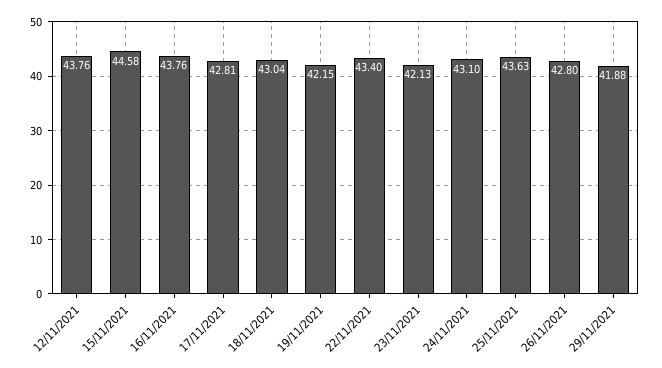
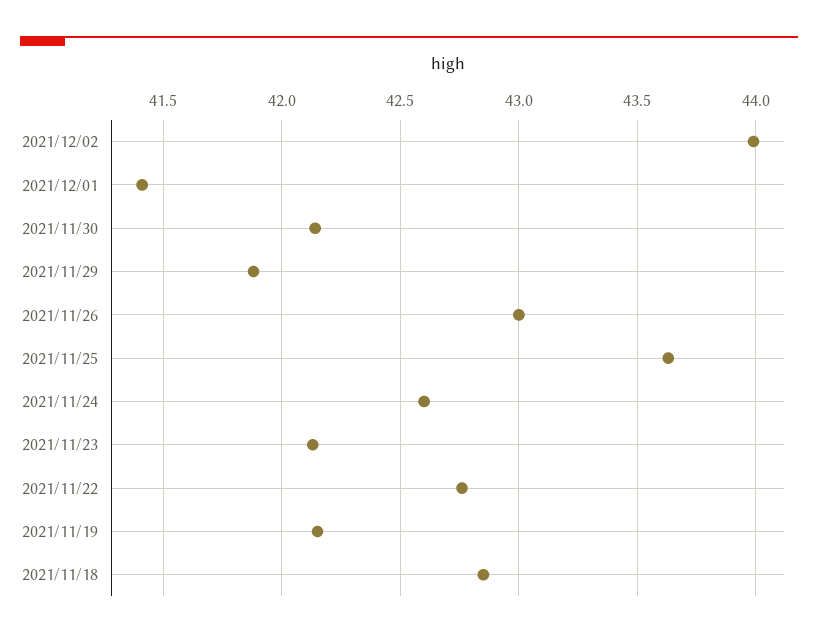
12/11/2021: 43.76 -> none
15/11/2021: 44.58 -> none
16/11/2021: 43.76 -> none
17/11/2021: 42.81 -> none
18/11/2021: 43.04 -> 42.85
22/11/2021: 43.4 -> 42.75
24/11/2021: 43.1 -> 42.6
26/11/2021: 42.8 -> 43
2021/12/02: none -> 44
2021/12/01: none -> 41.4
2021/11/30: none -> 42.15

